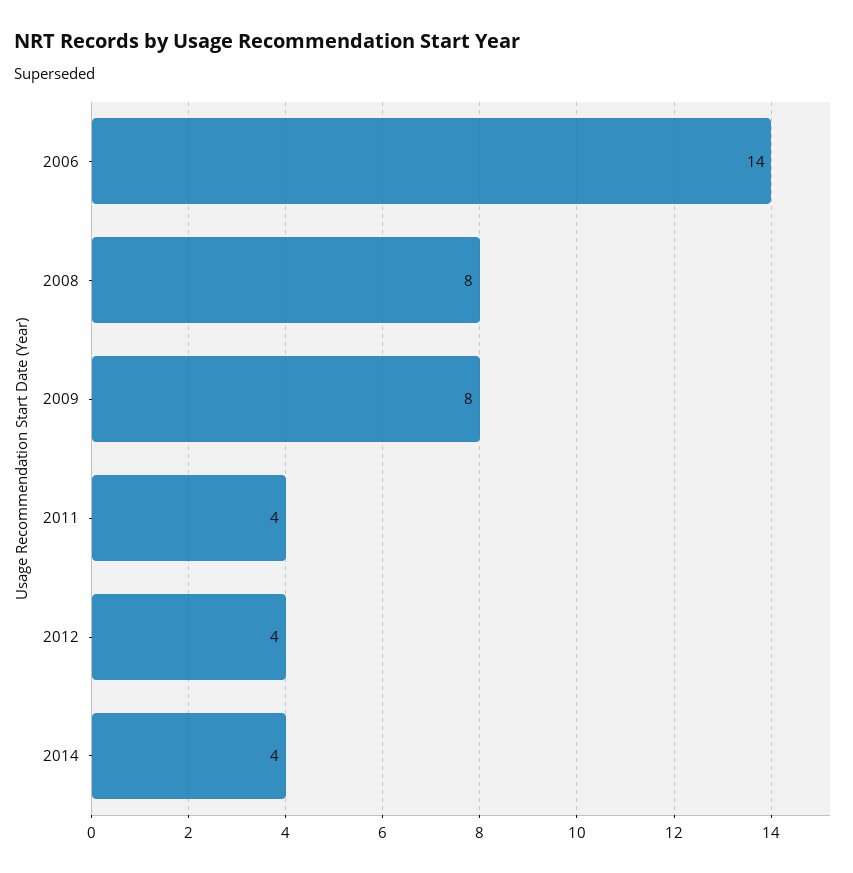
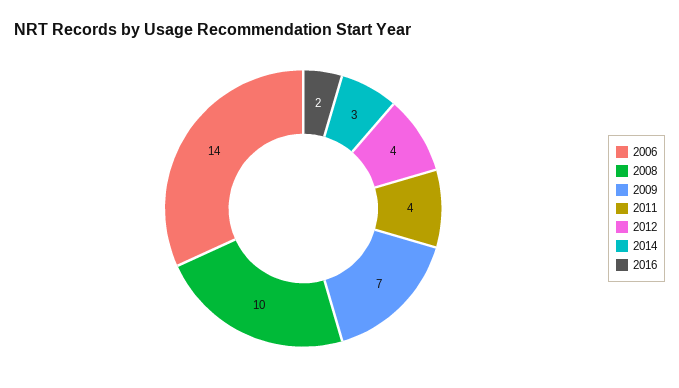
2008: 8 -> 10
2009: 8 -> 7
2014: 4 -> 3
2016: none -> 2

